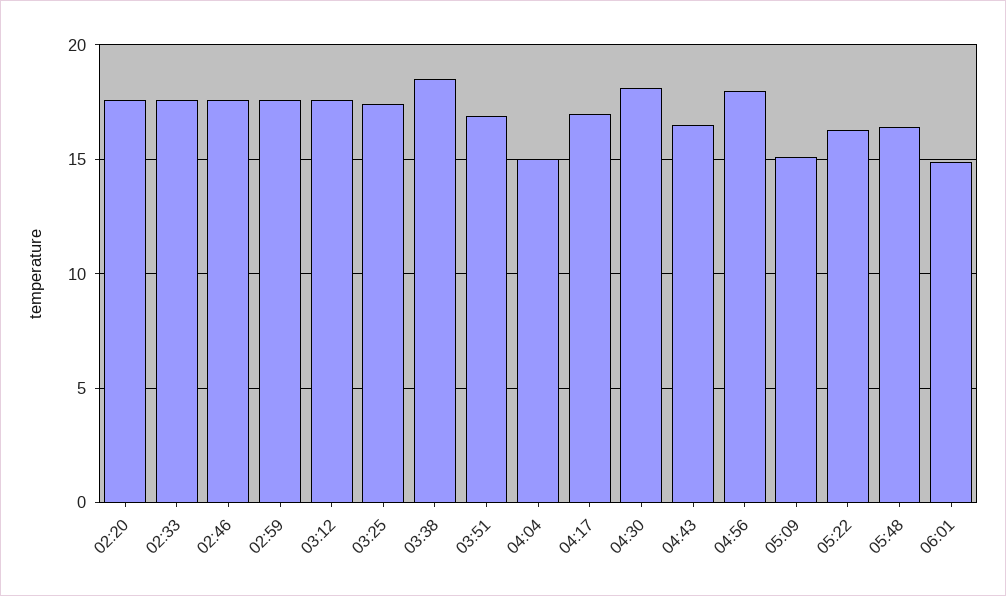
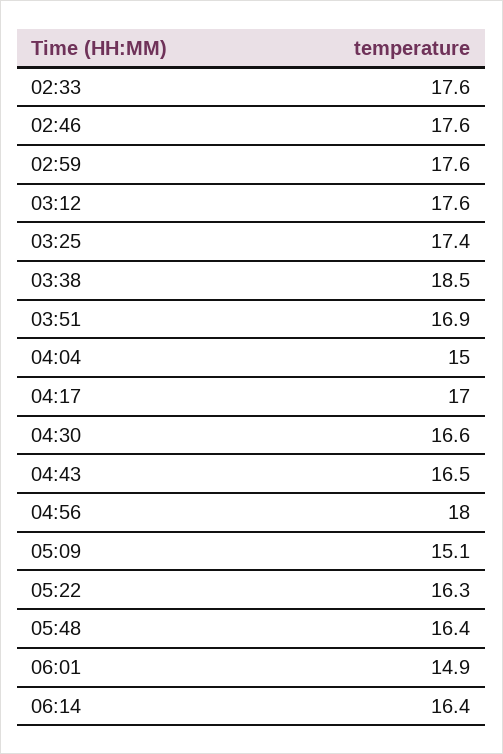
02:20: 17.5 -> none
04:30: 18 -> 16.6
06:14: none -> 16.4

